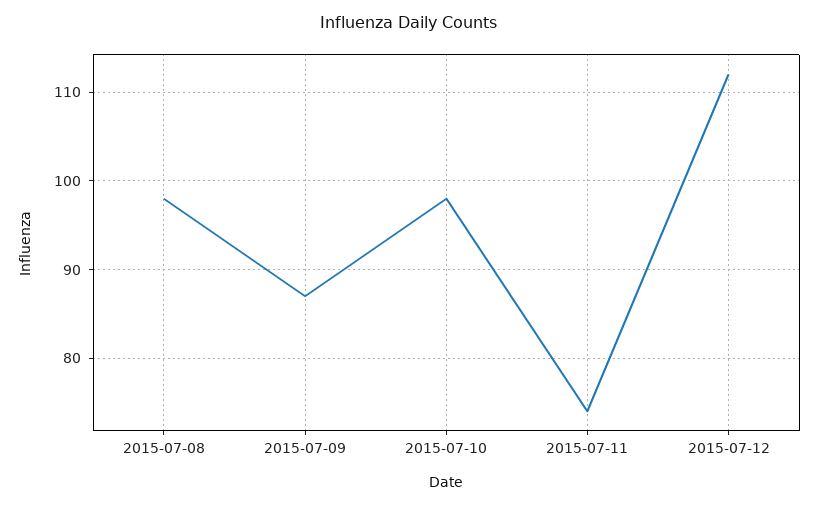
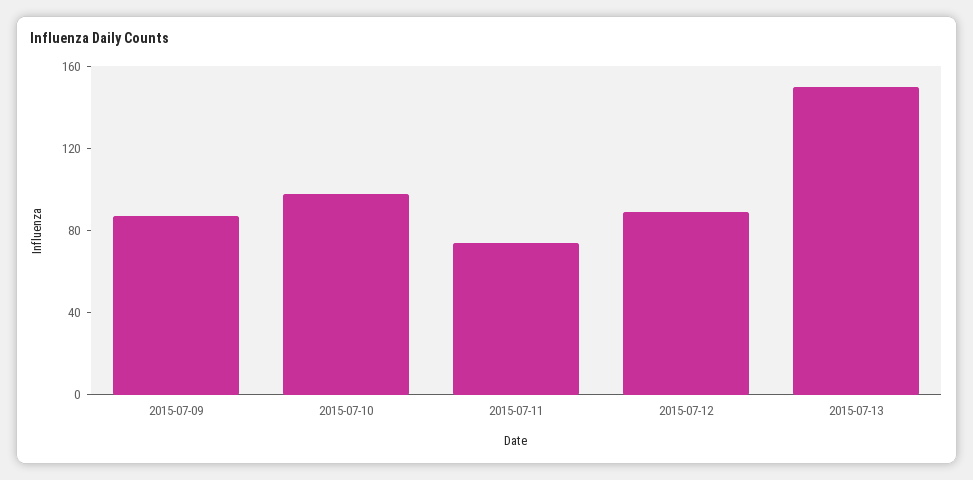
2015-07-08: 98 -> none
2015-07-12: 112 -> 90
2015-07-13: none -> 150

